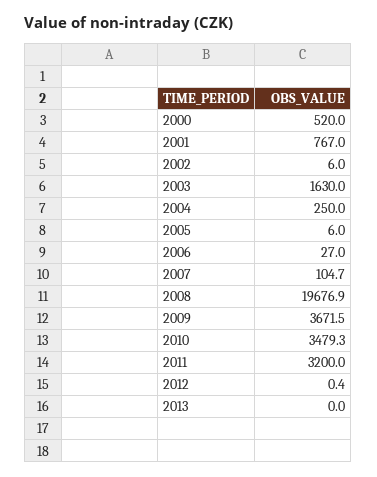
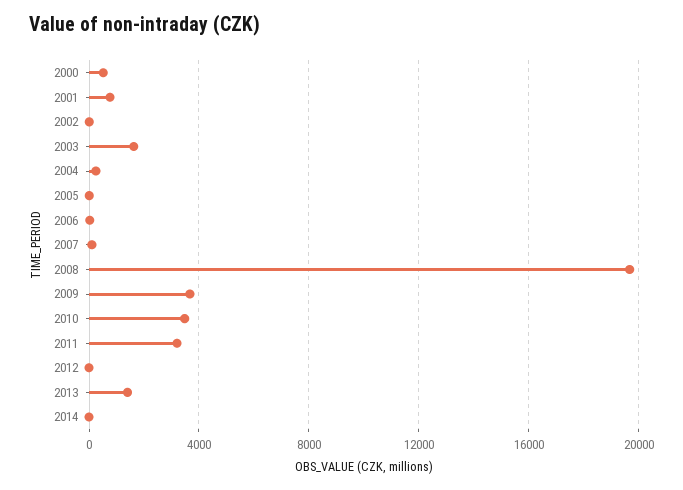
2013: 0 -> 1500
2014: none -> 0

